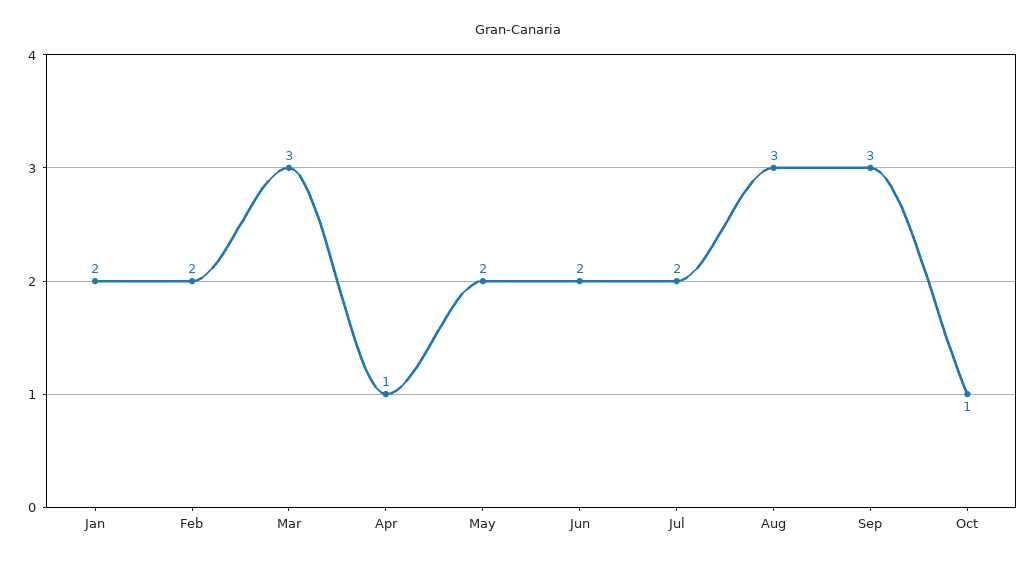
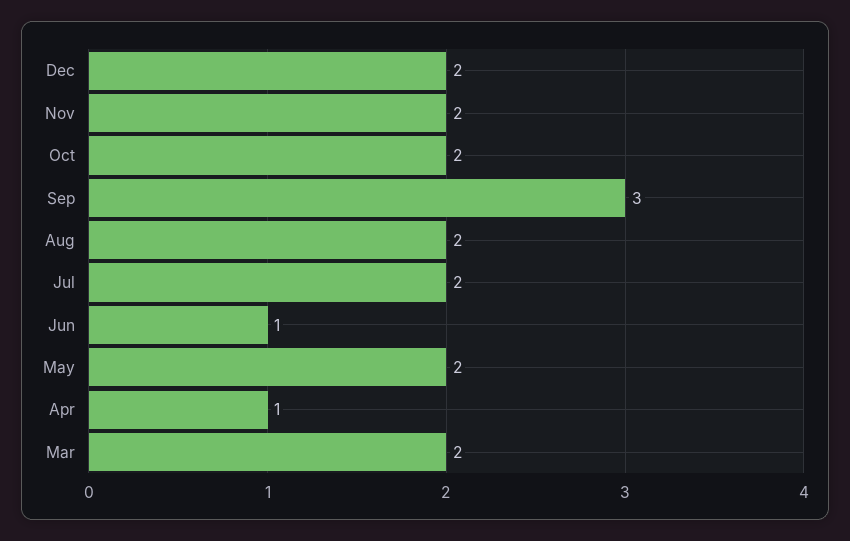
Jan: 2 -> none
Feb: 2 -> none
Mar: 3 -> 2
Jun: 2 -> 1
Aug: 3 -> 2
Oct: 1 -> 2
Dec: none -> 2
Nov: none -> 2

